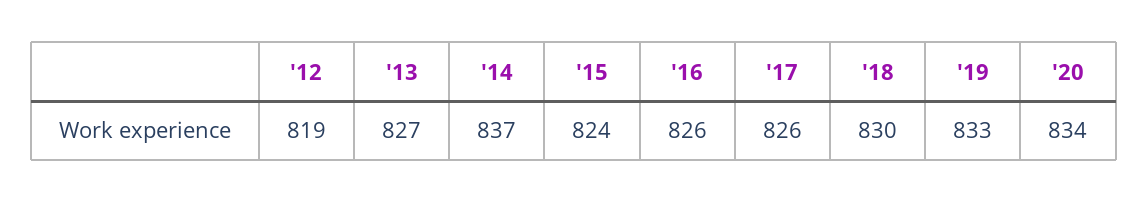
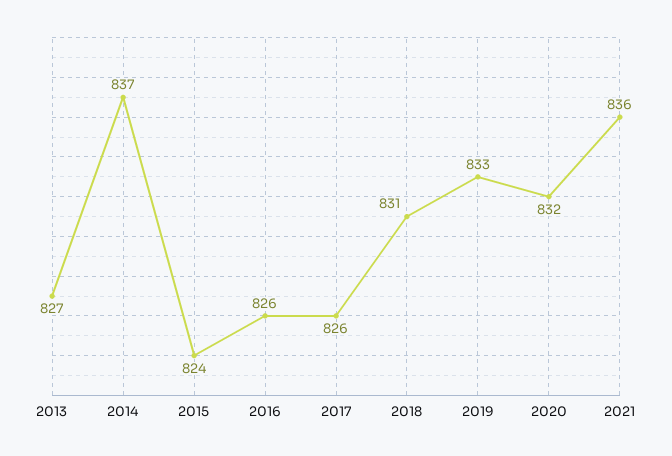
'12: 819 -> none
'18: 830 -> 831
'20: 834 -> 832
2021: none -> 836

